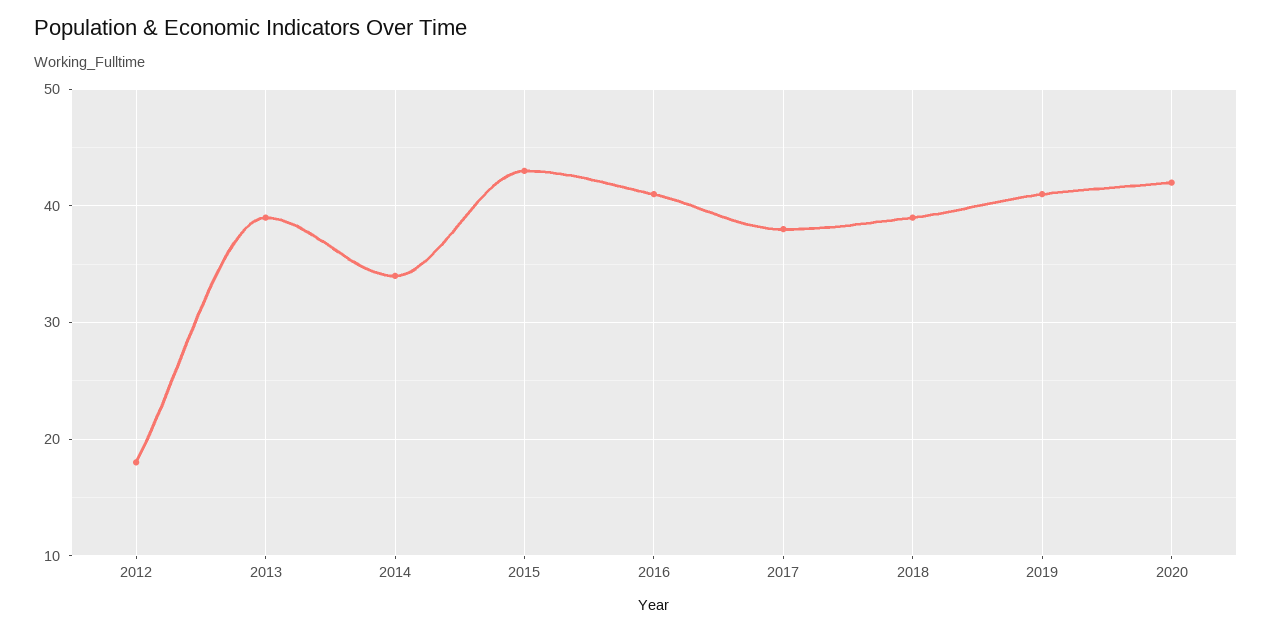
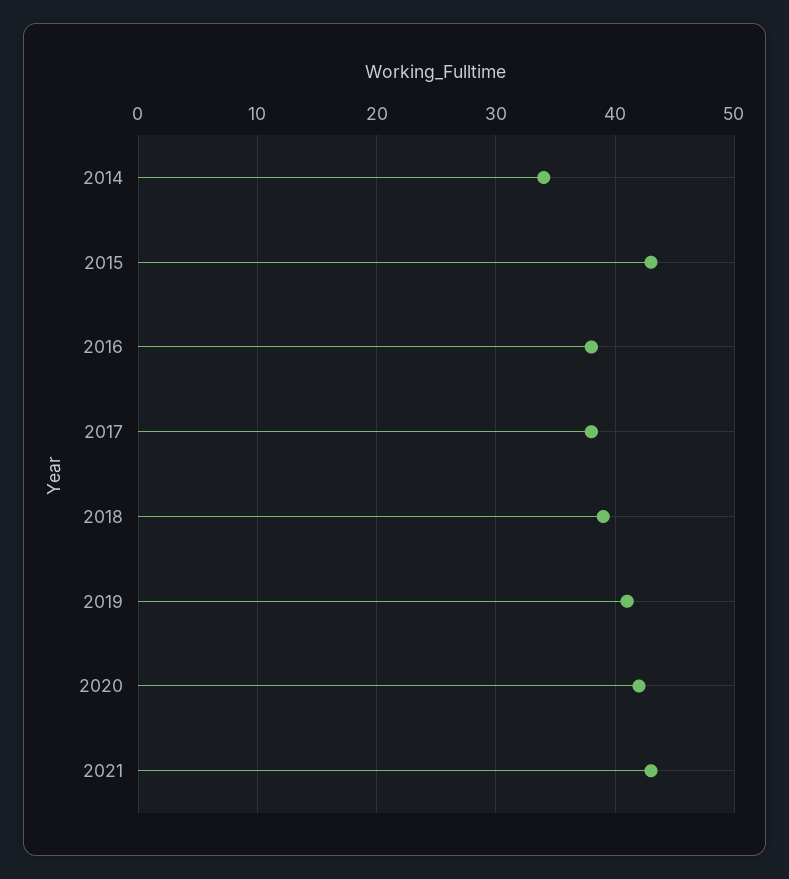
2012: 18 -> none
2013: 39 -> none
2016: 41 -> 38
2021: none -> 43

